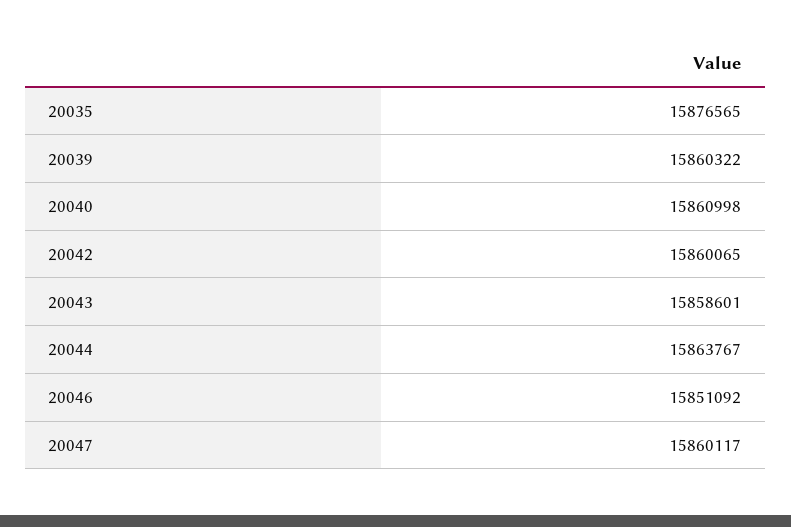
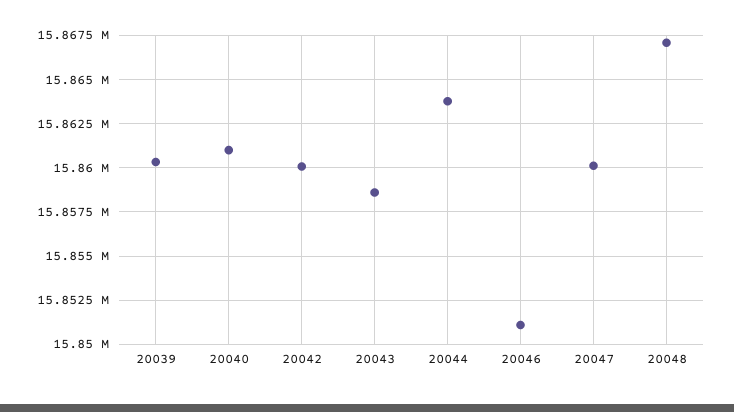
20035: 15876565 -> none
20048: none -> 15867000

